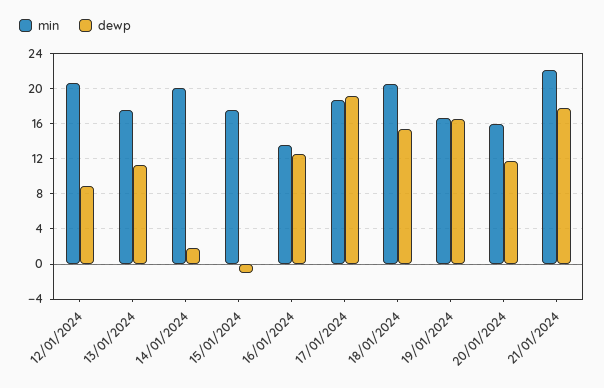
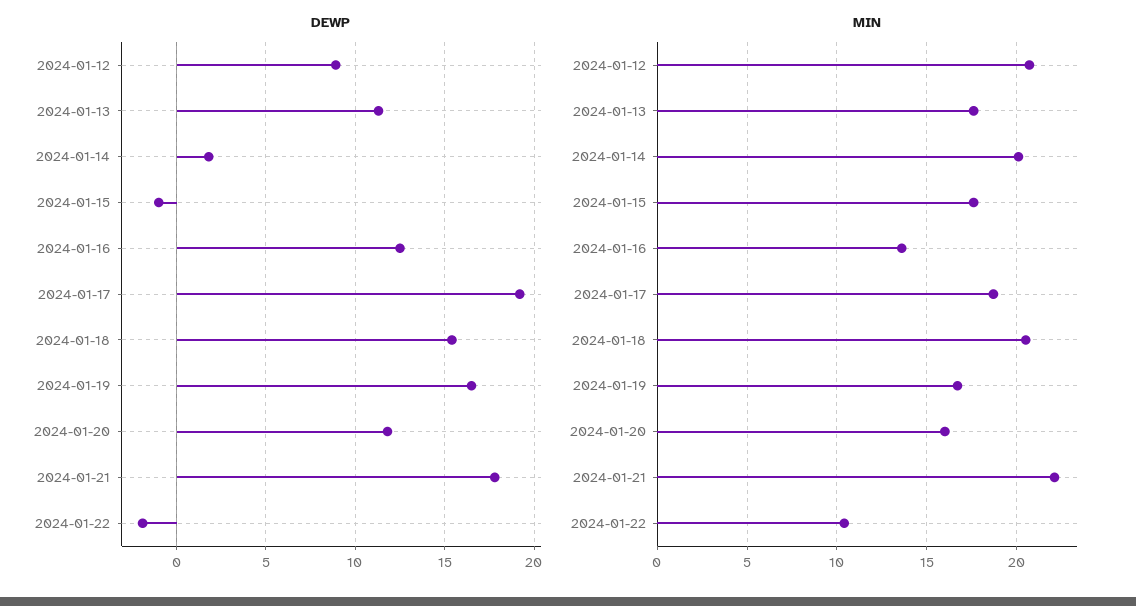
dewp, 2024-01-22: none -> -2
min, 2024-01-22: none -> 10.5

